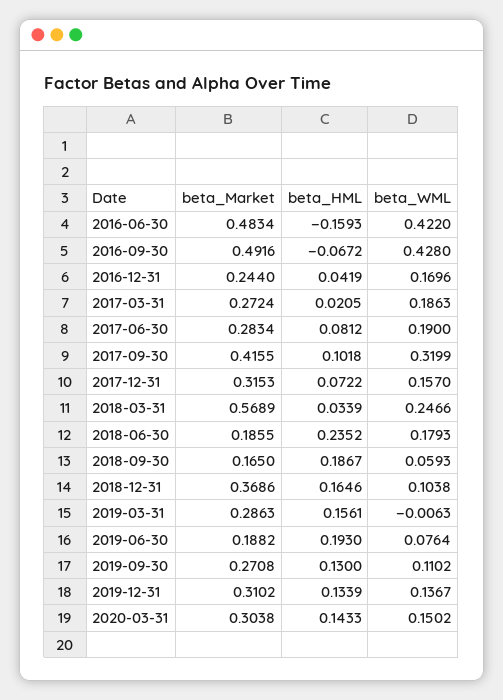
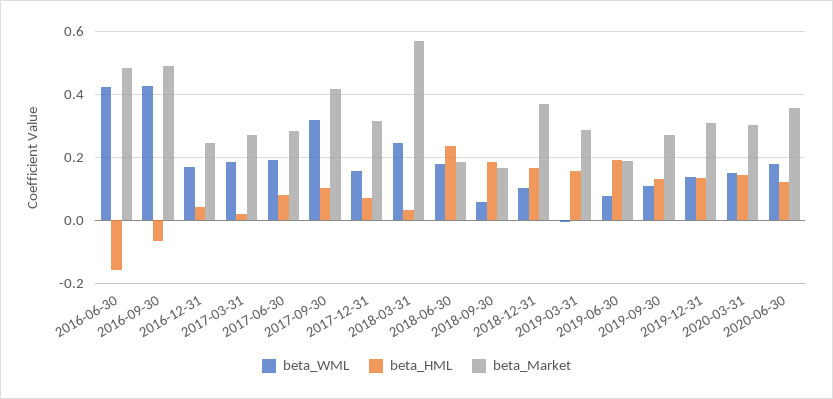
beta_WML, 2020-06-30: none -> 0.18
beta_HML, 2020-06-30: none -> 0.12
beta_Market, 2020-06-30: none -> 0.36

